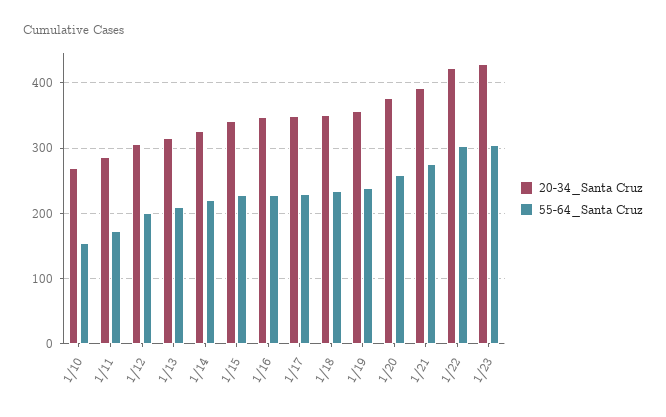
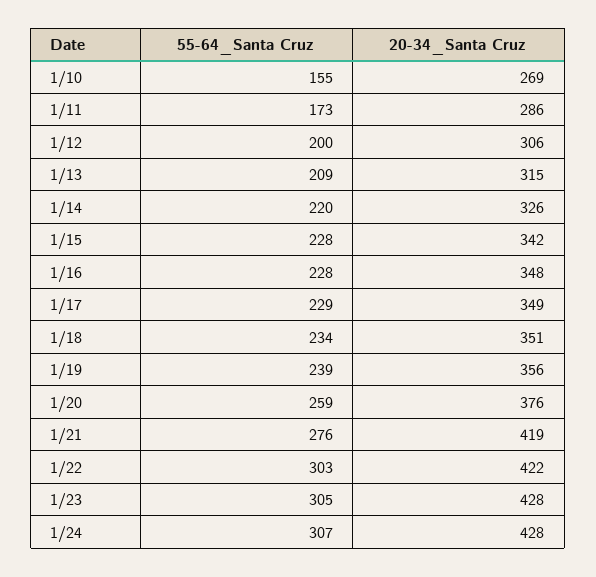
20-34_Santa Cruz, 1/21: 390 -> 419
55-64_Santa Cruz, 1/24: none -> 307
20-34_Santa Cruz, 1/24: none -> 428

